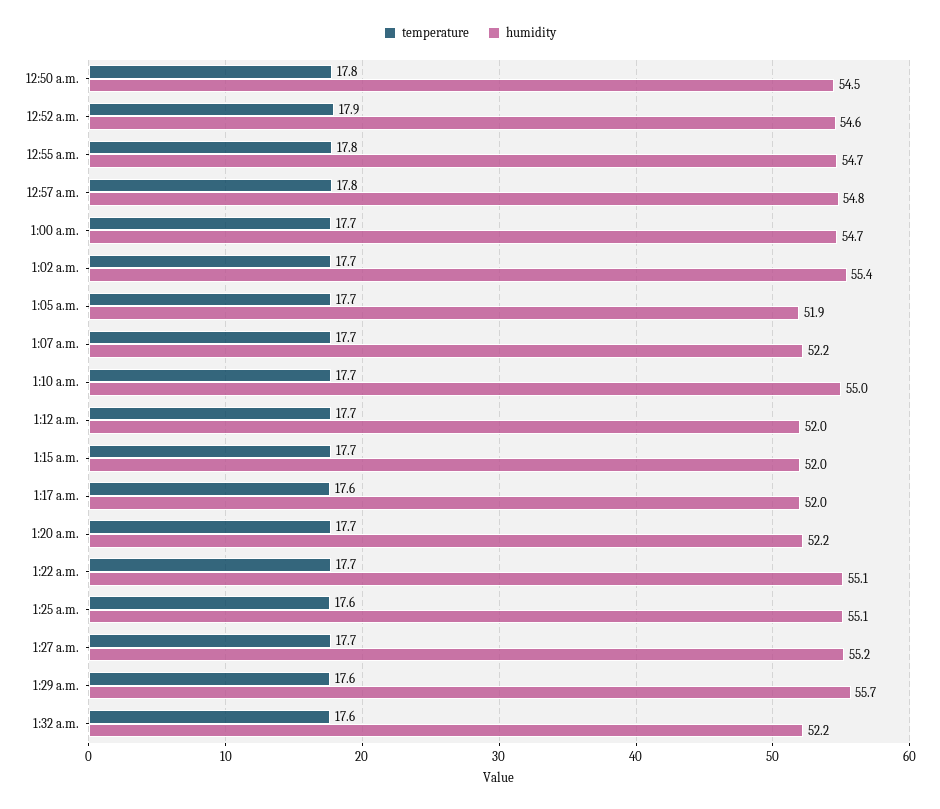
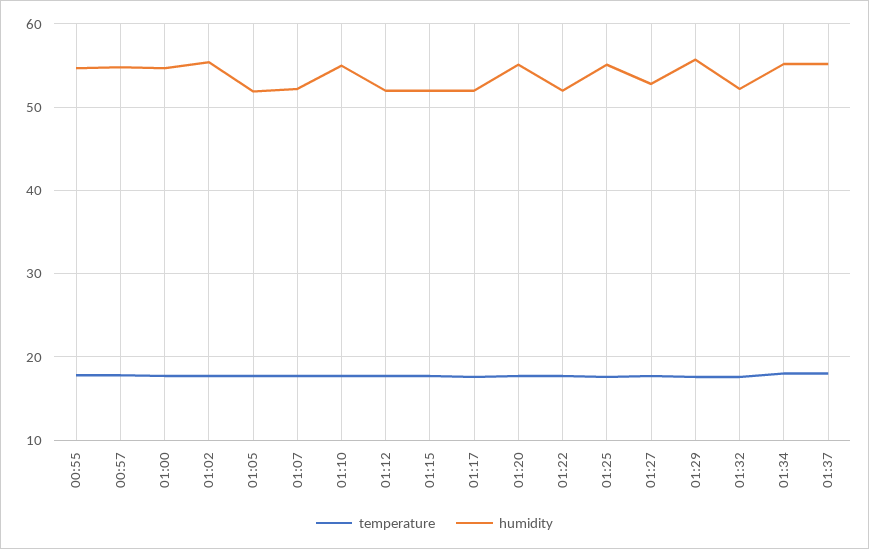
temperature, 12:50 a.m.: 17.8 -> none
humidity, 12:50 a.m.: 54.5 -> none
temperature, 12:52 a.m.: 17.9 -> none
humidity, 12:52 a.m.: 54.6 -> none
humidity, 1:20 a.m.: 52.2 -> 55
humidity, 1:22 a.m.: 55.1 -> 52
humidity, 1:27 a.m.: 55.2 -> 53
temperature, 01:34: none -> 18
humidity, 01:34: none -> 55
temperature, 01:37: none -> 18
humidity, 01:37: none -> 55

